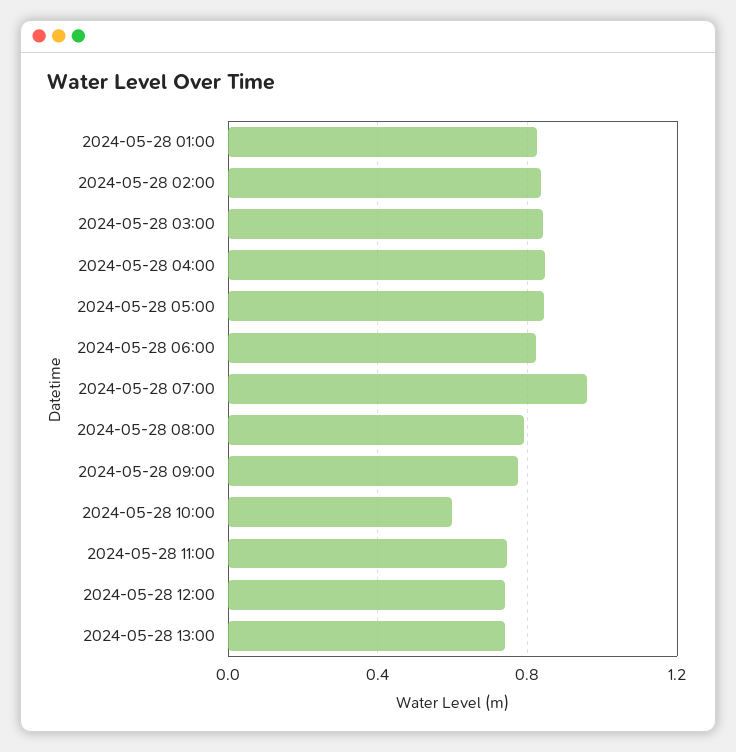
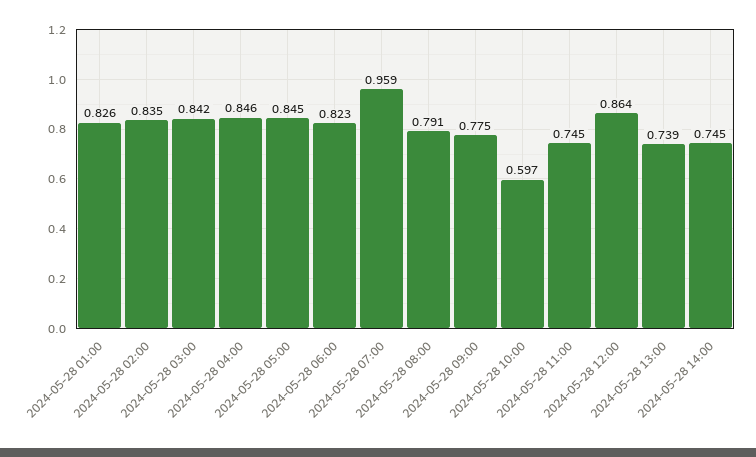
2024-05-28 12:00: 0.75 -> 0.864
2024-05-28 14:00: none -> 0.745

